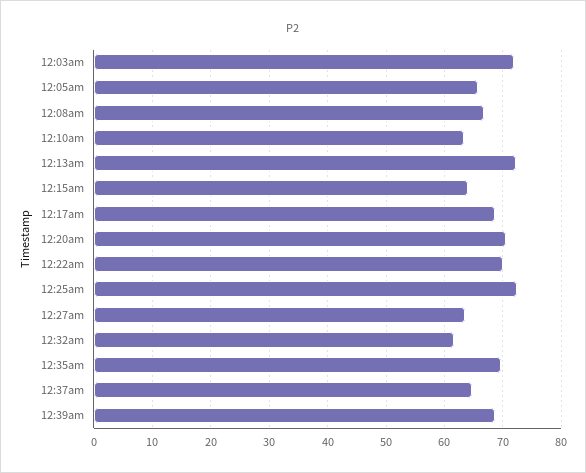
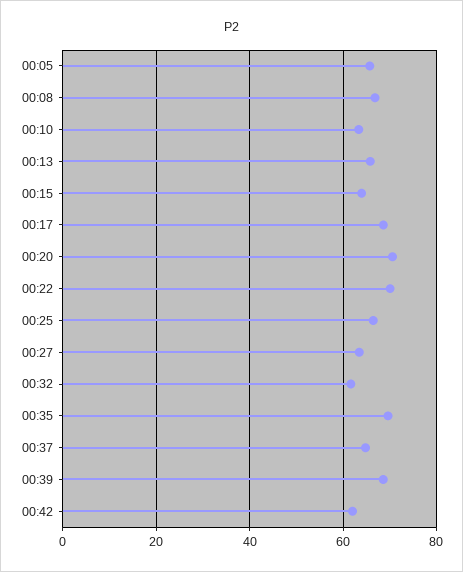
12:03am: 72 -> none
12:13am: 72 -> 66
12:25am: 72 -> 66
00:42: none -> 62

